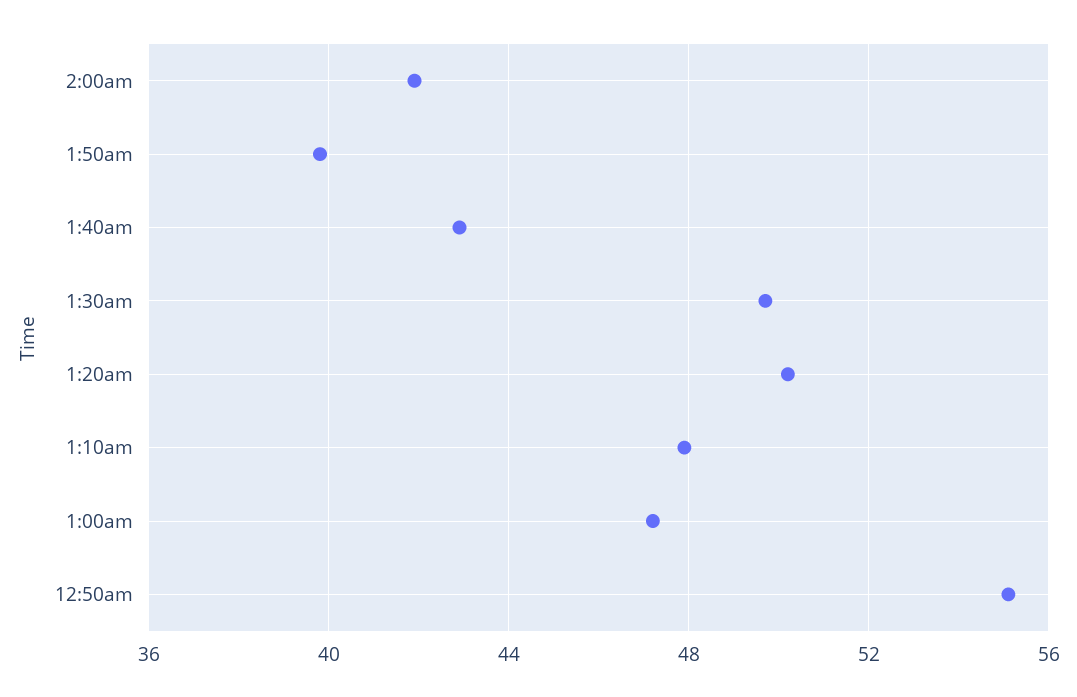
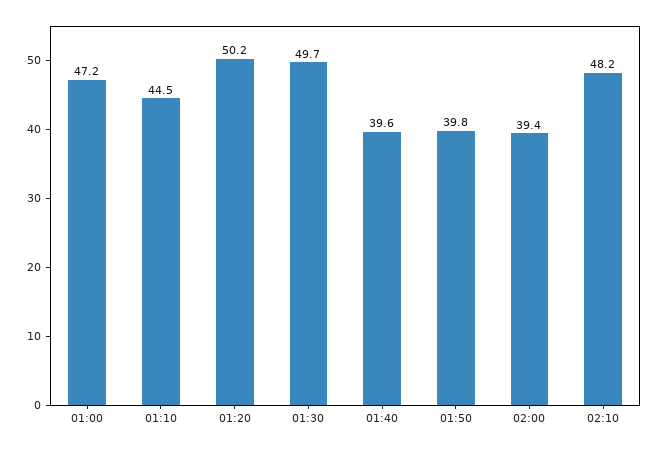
2:00am: 42 -> 39.4
1:40am: 43 -> 39.6
1:10am: 48 -> 44.5
12:50am: 55 -> none
02:10: none -> 48.2

